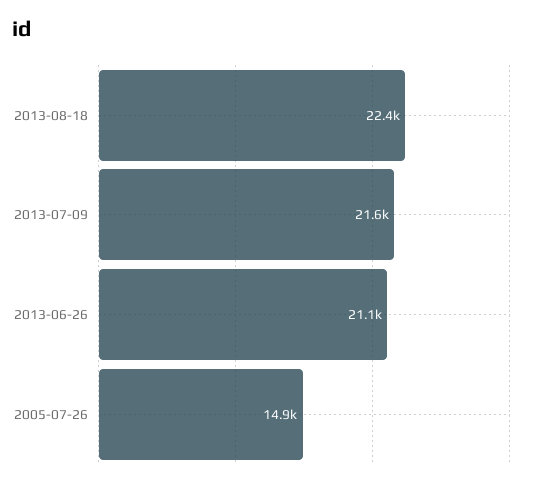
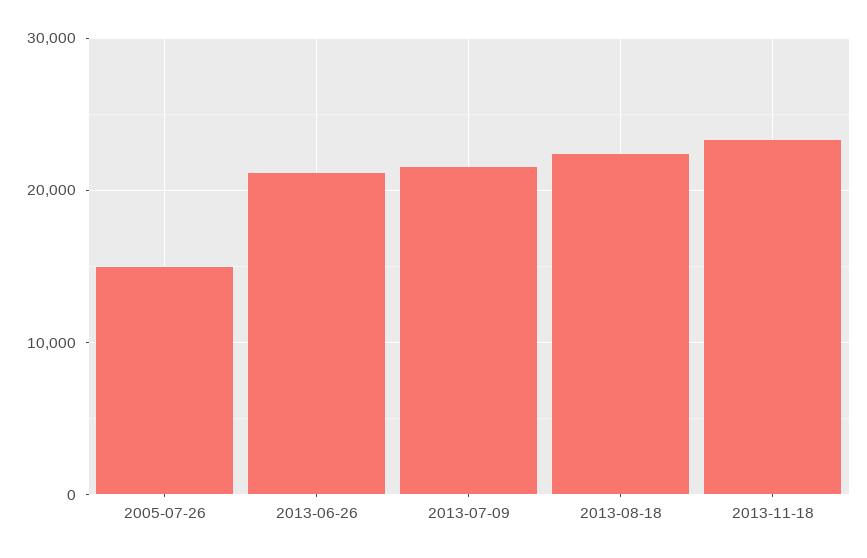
2013-11-18: none -> 23000

